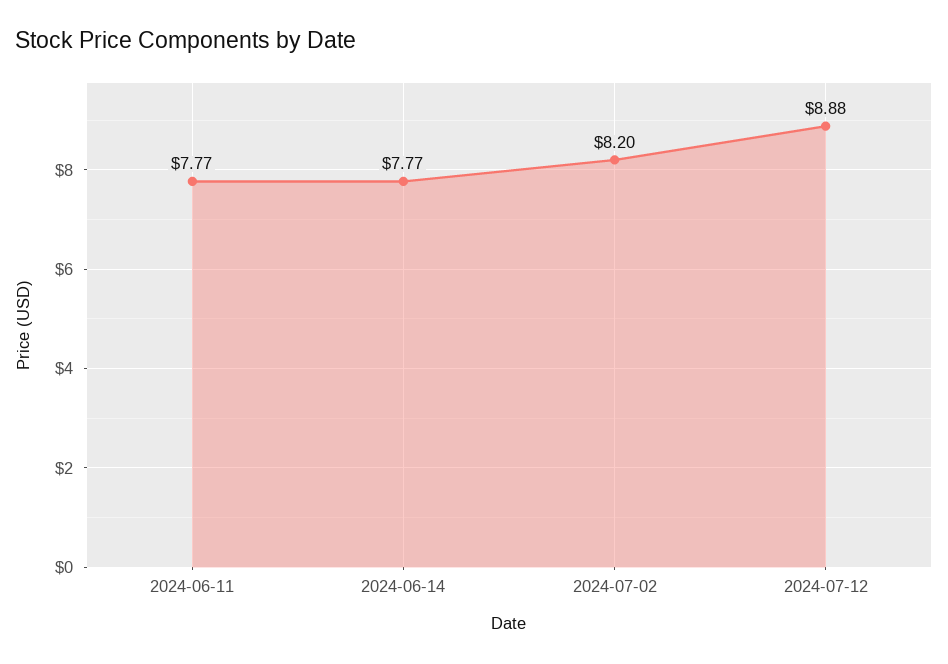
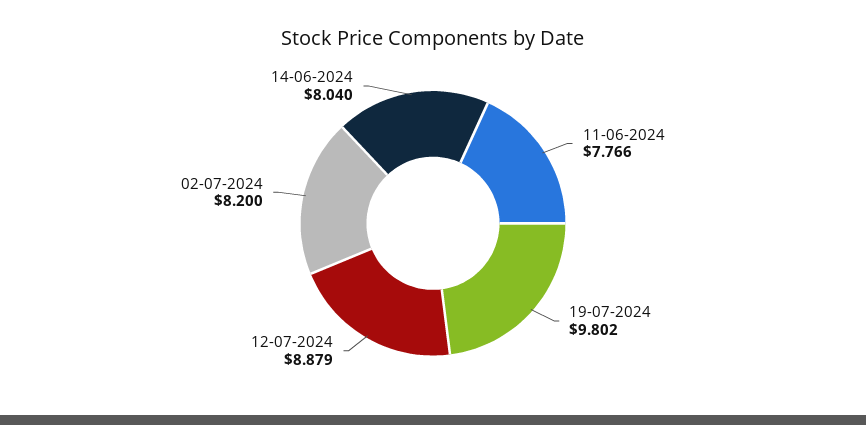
2024-06-14: 7.77 -> 8.04
19-07-2024: none -> 9.802

